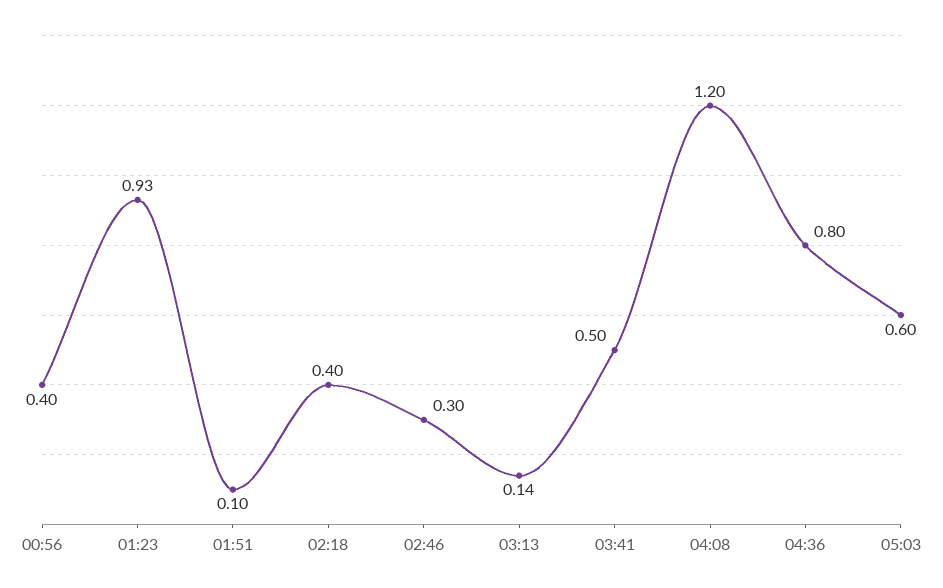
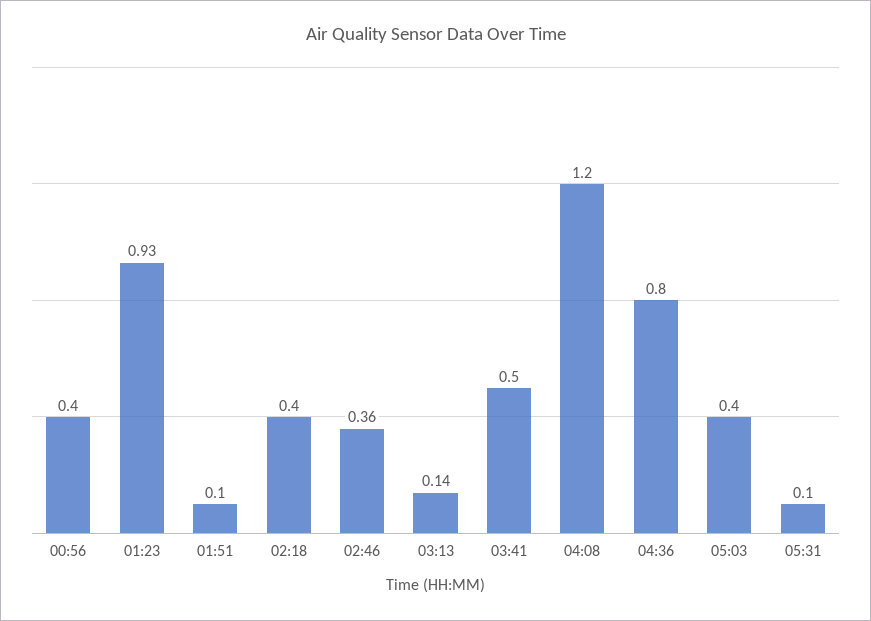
02:46: 0.3 -> 0.36
05:03: 0.6 -> 0.4
05:31: none -> 0.1

